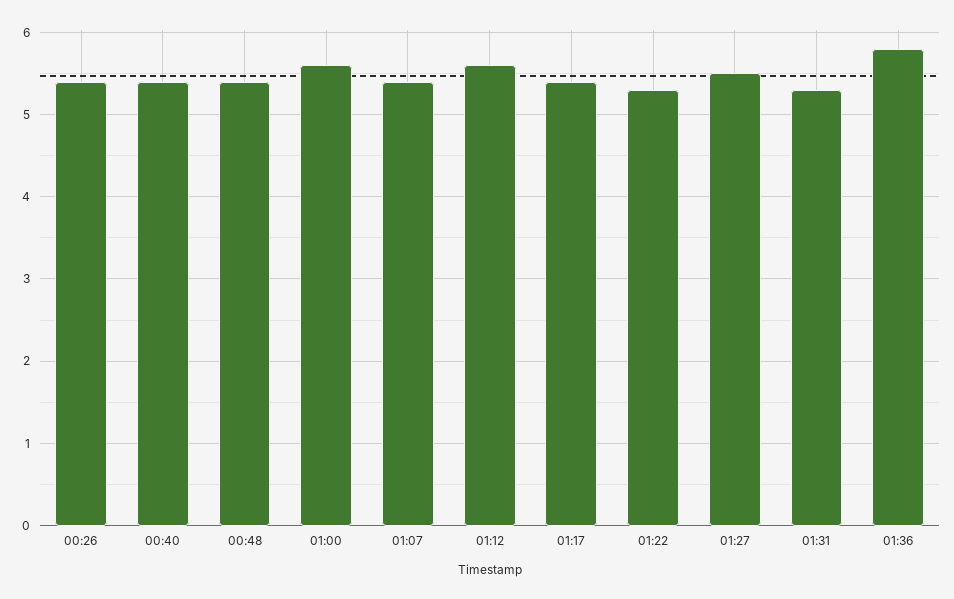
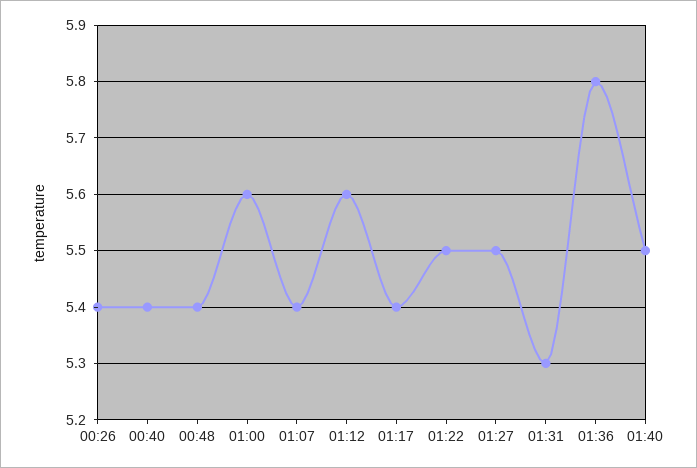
01:22: 5.3 -> 5.5
01:40: none -> 5.5

